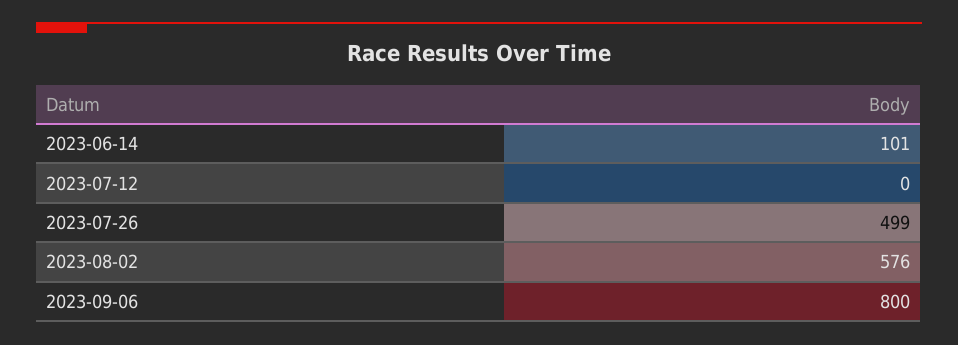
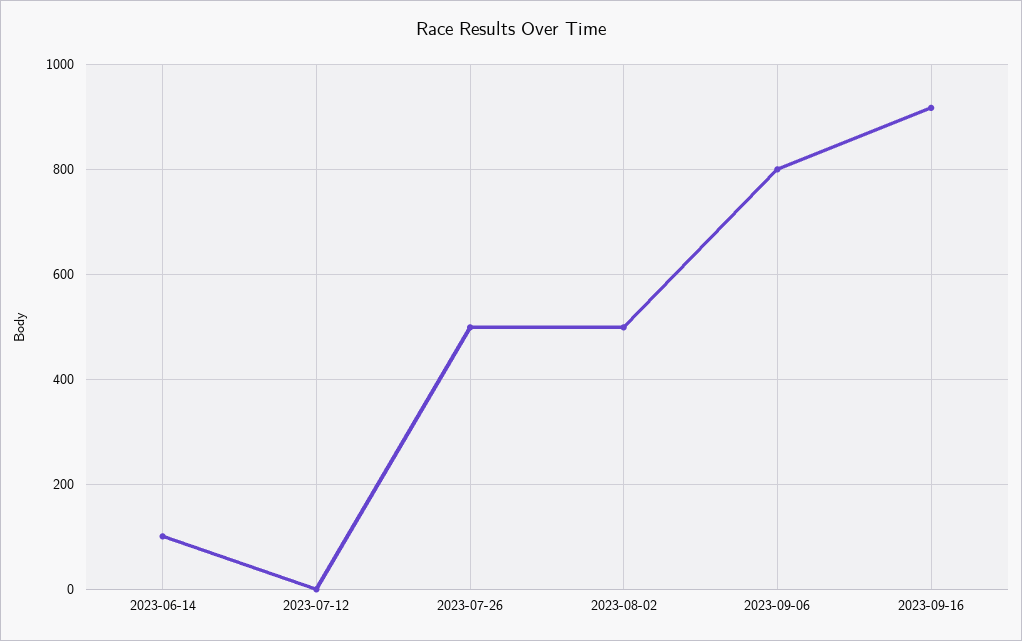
2023-08-02: 576 -> 500
2023-09-16: none -> 920

